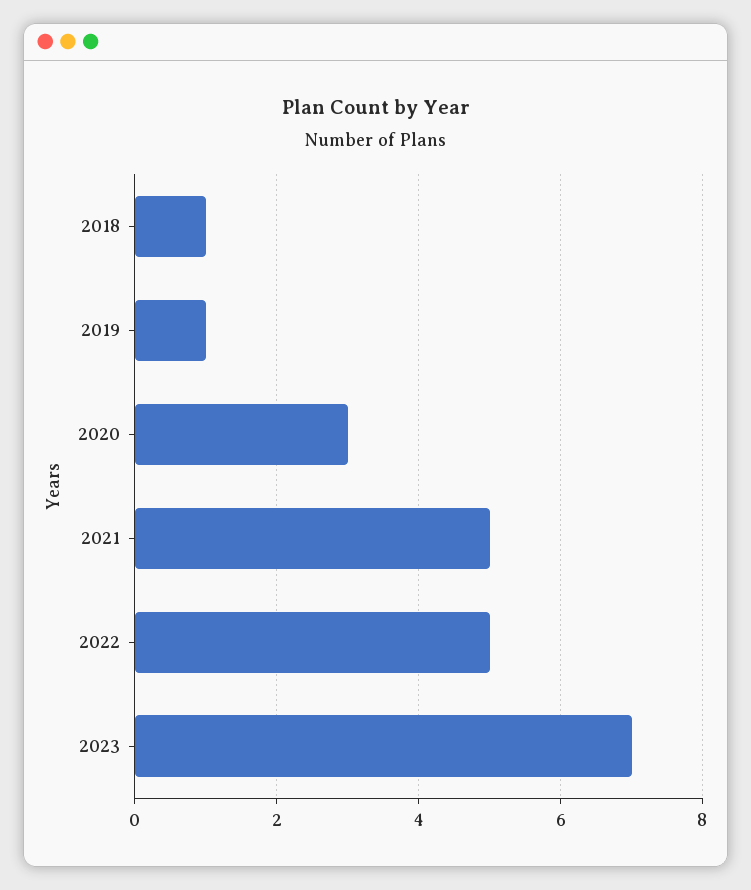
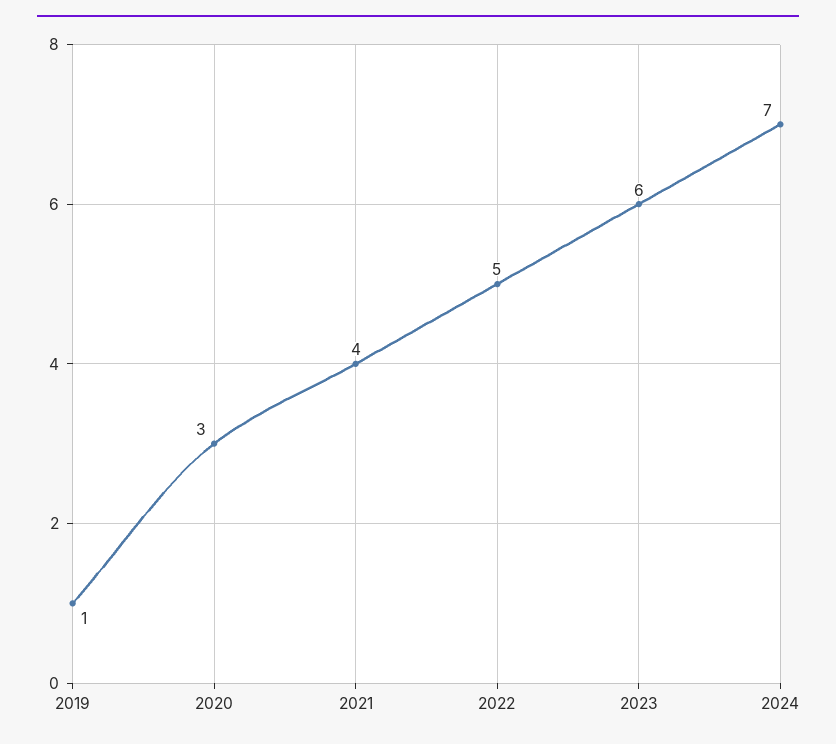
2018: 1 -> none
2021: 5 -> 4
2023: 7 -> 6
2024: none -> 7

